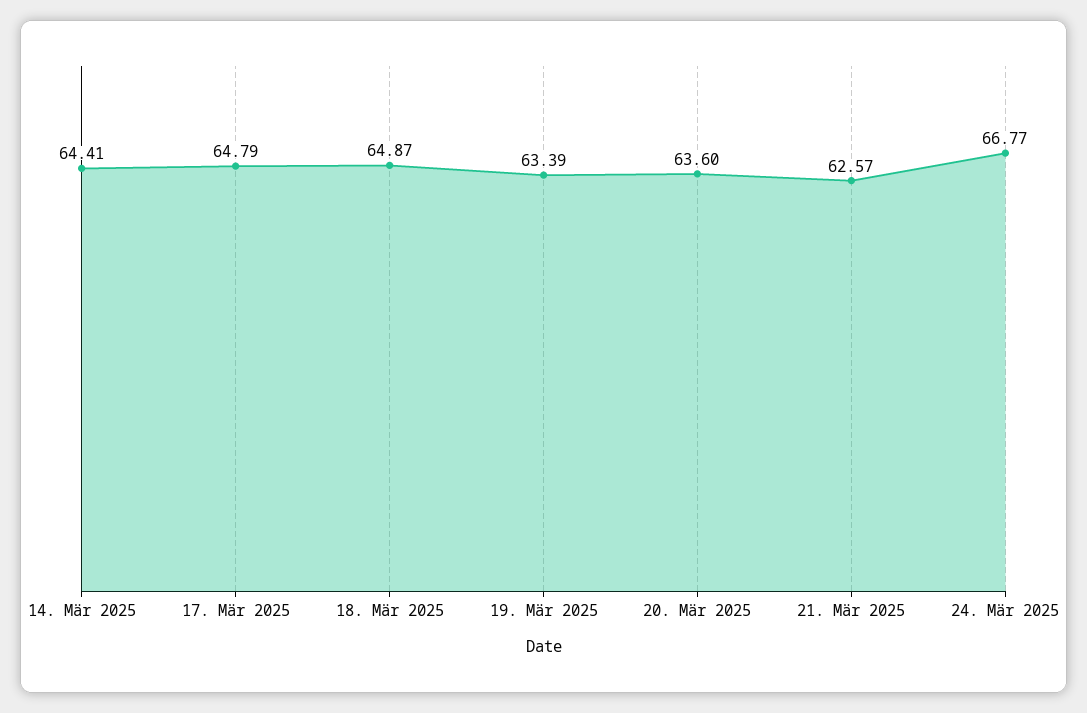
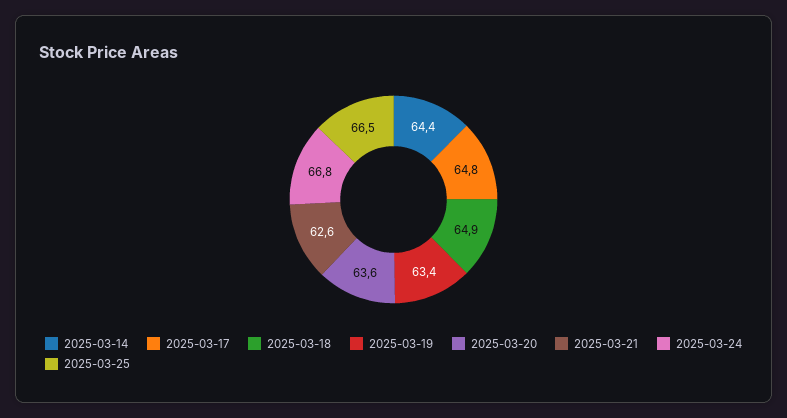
2025-03-25: none -> 66.5

